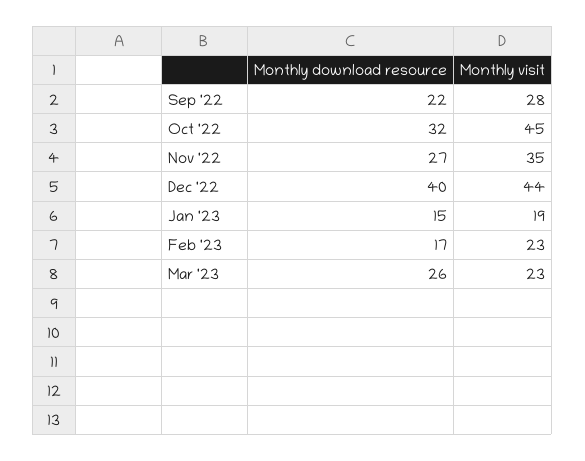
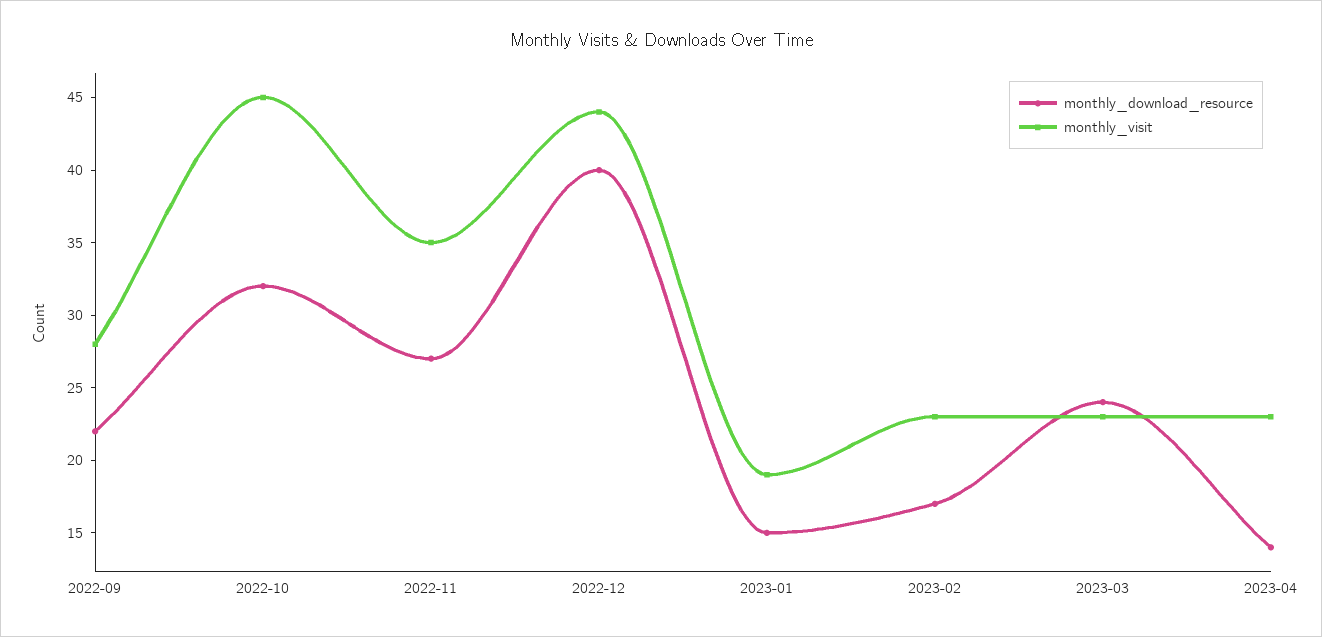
Monthly download resource, Mar '23: 26 -> 24
Monthly download resource, 2023-04: none -> 14
Monthly visit, 2023-04: none -> 23

